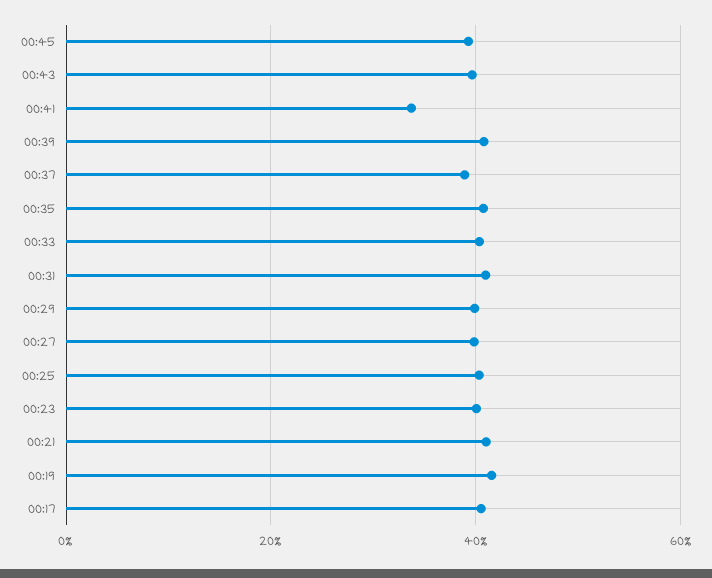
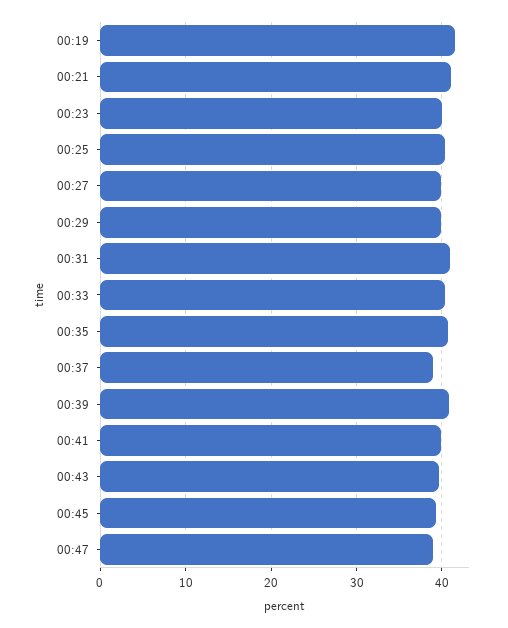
00:41: 34 -> 40
00:17: 40 -> none
00:47: none -> 39

